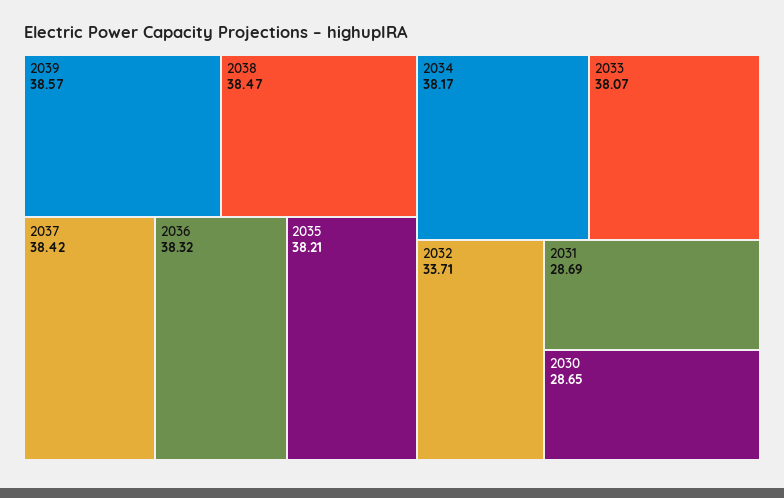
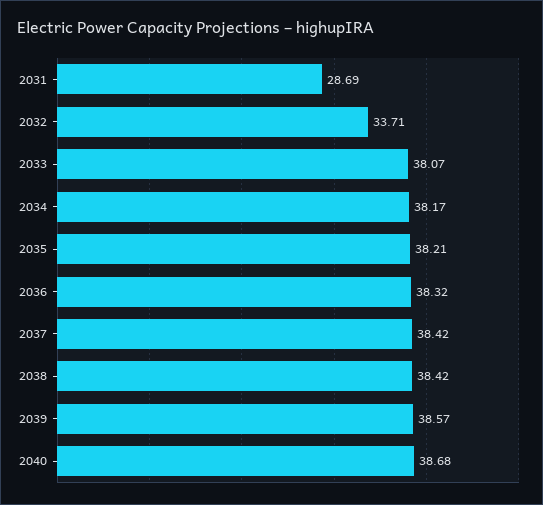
2038: 38.47 -> 38.42
2030: 28.65 -> none
2040: none -> 38.68

